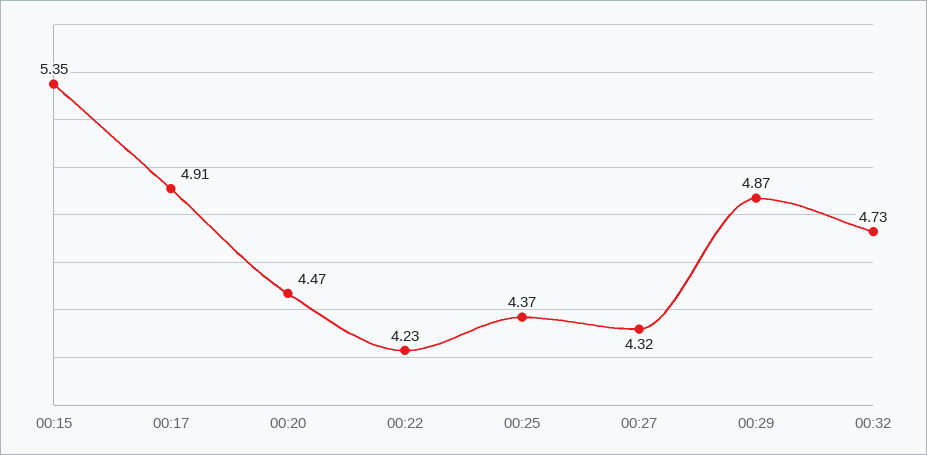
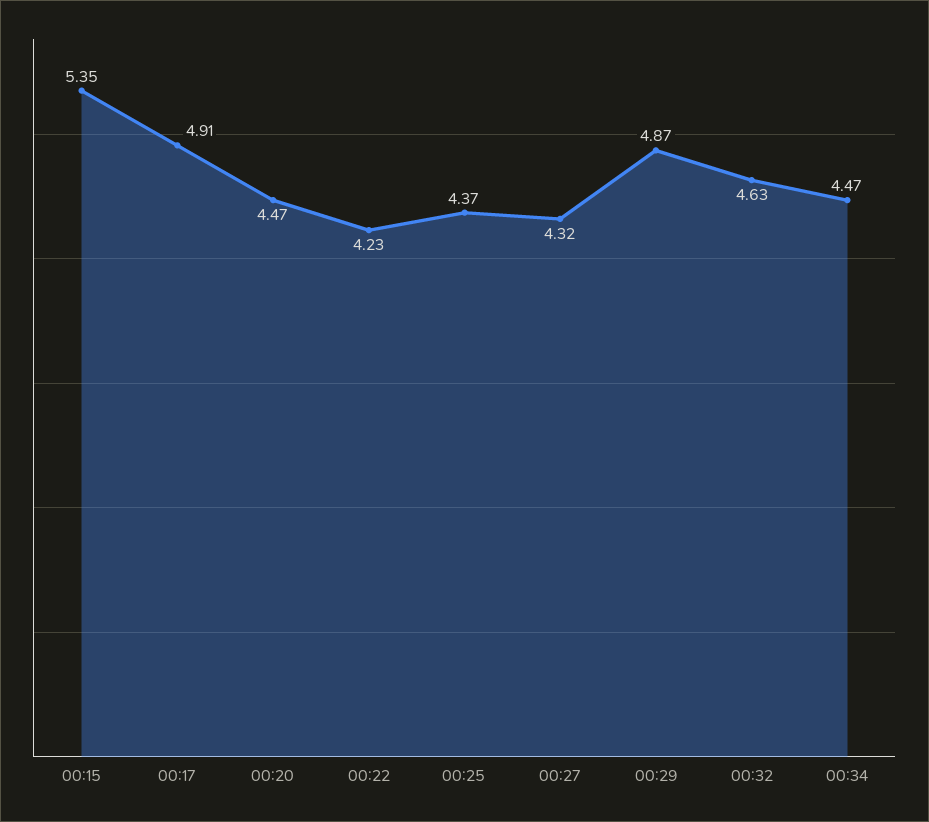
00:32: 4.73 -> 4.63
00:34: none -> 4.47

